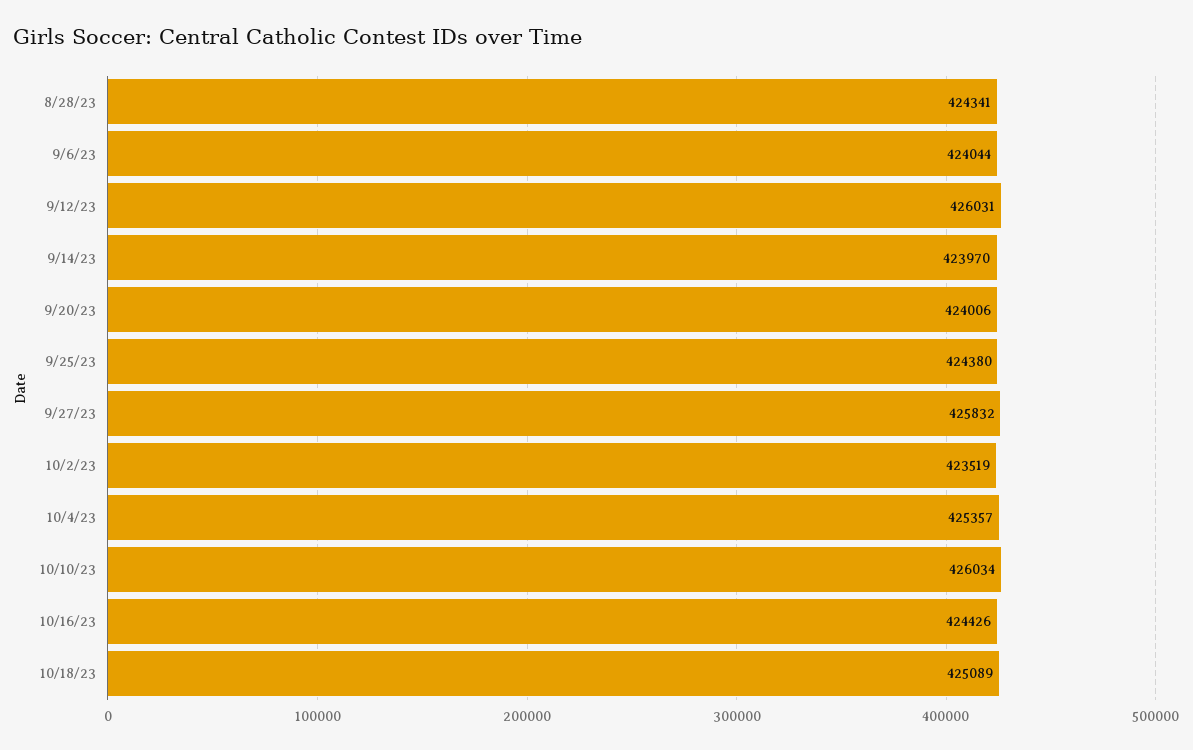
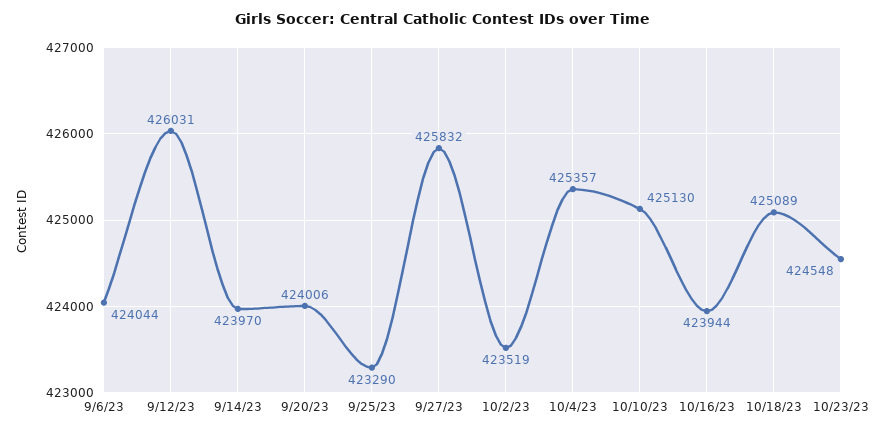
8/28/23: 424341 -> none
9/25/23: 424380 -> 423290
10/10/23: 426034 -> 425130
10/16/23: 424426 -> 423944
10/23/23: none -> 424548

